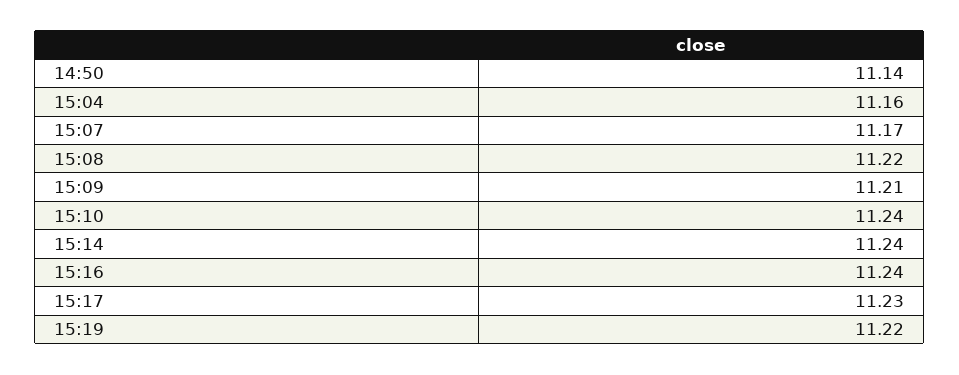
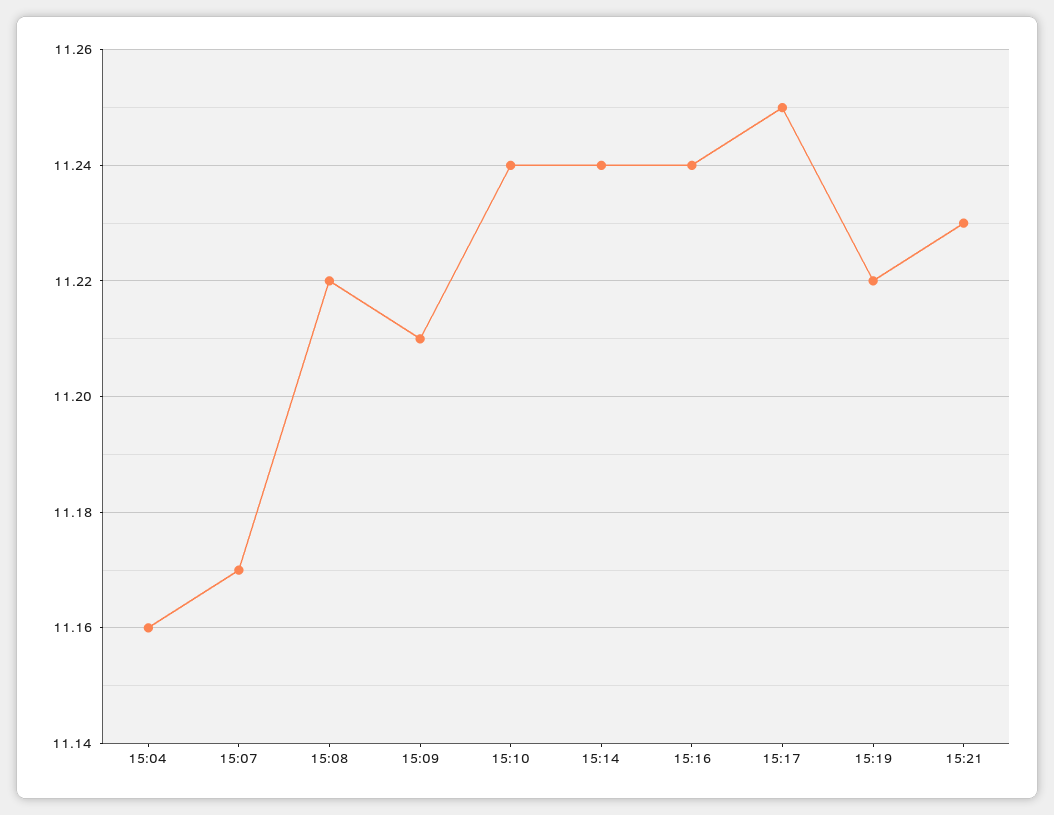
14:50: 11.14 -> none
15:17: 11.23 -> 11.25
15:21: none -> 11.23

